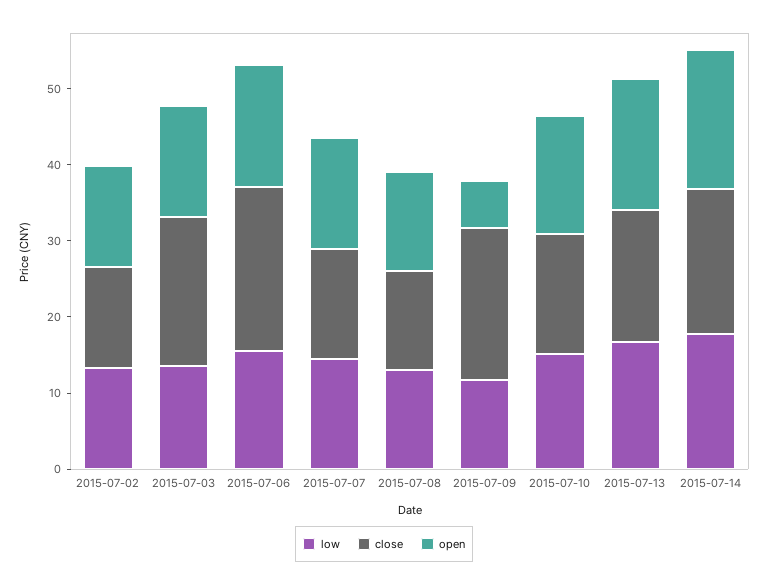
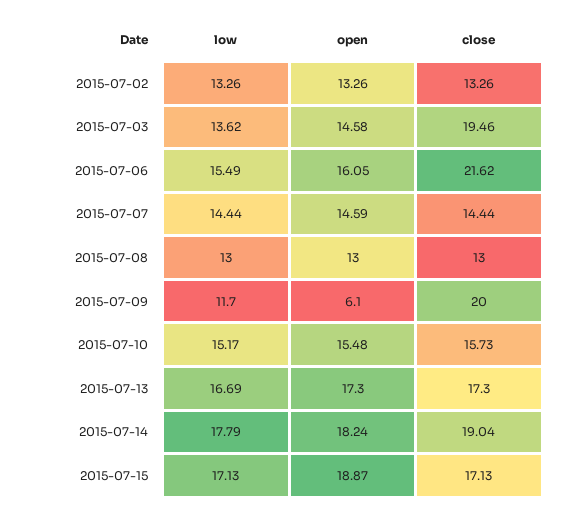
low, 2015-07-15: none -> 17.13
open, 2015-07-15: none -> 18.87
close, 2015-07-15: none -> 17.13

